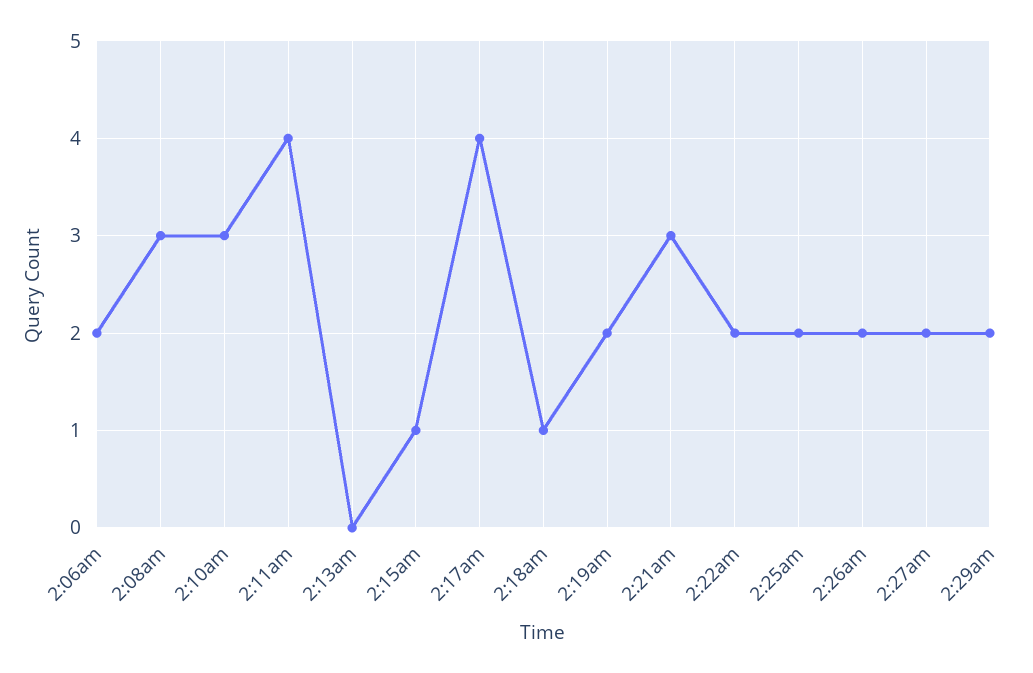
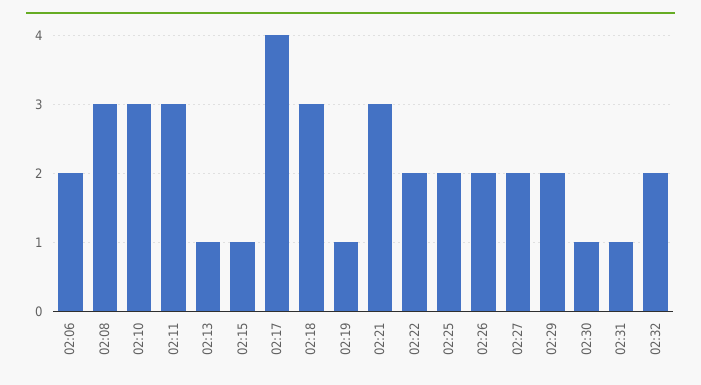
2:11am: 4 -> 3
2:13am: 0 -> 1
2:18am: 1 -> 3
2:19am: 2 -> 1
02:30: none -> 1
02:31: none -> 1
02:32: none -> 2

